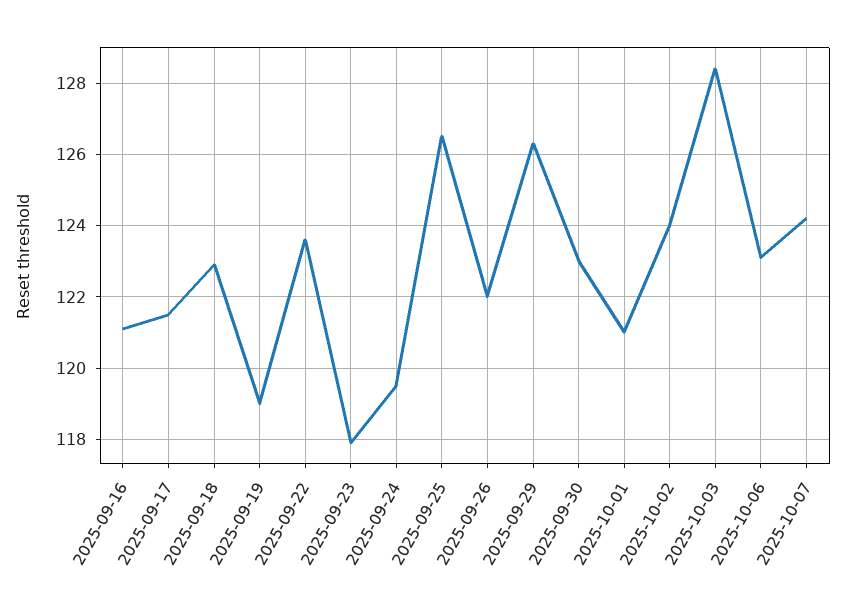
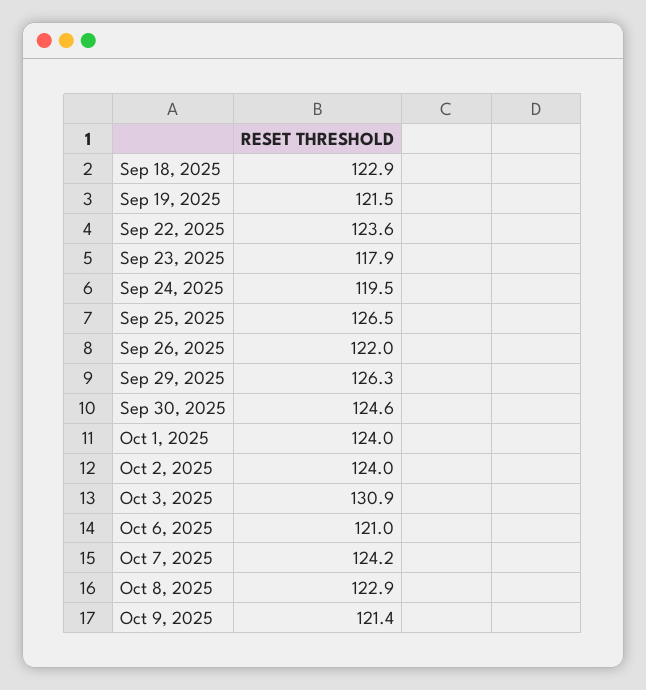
2025-09-16: 121 -> none
2025-09-17: 121.5 -> none
2025-09-19: 119 -> 121.5
2025-09-30: 123 -> 124.6
2025-10-01: 121 -> 124
2025-10-03: 128.5 -> 130.9
2025-10-06: 123 -> 121
Oct 8, 2025: none -> 122.9
Oct 9, 2025: none -> 121.4

